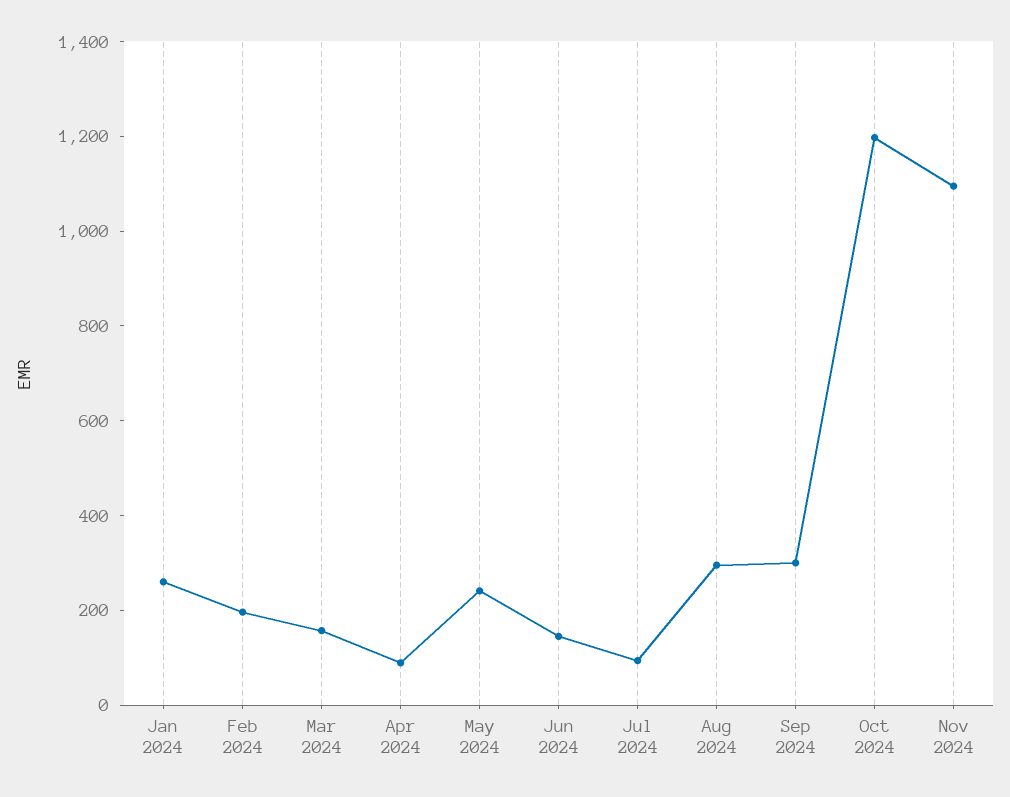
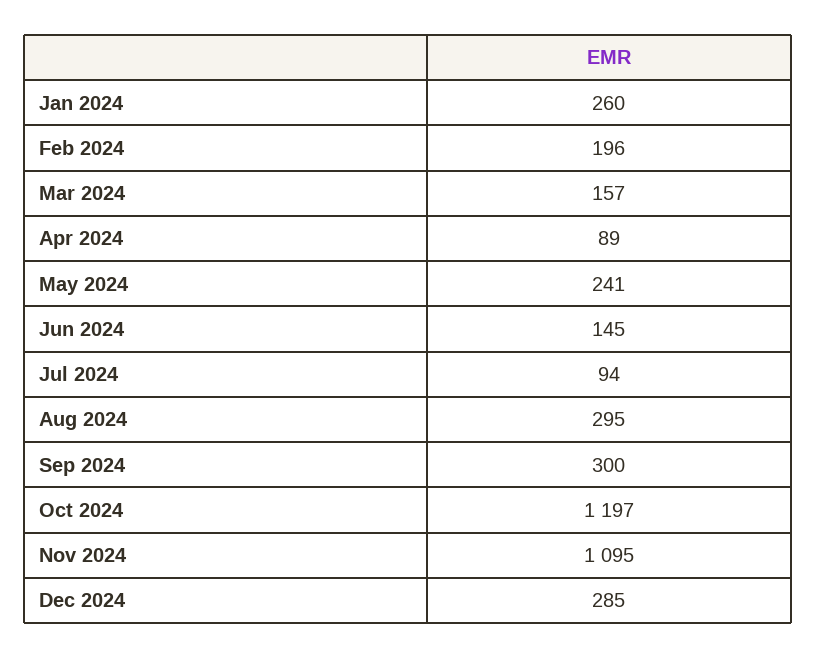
Dec 2024: none -> 285

